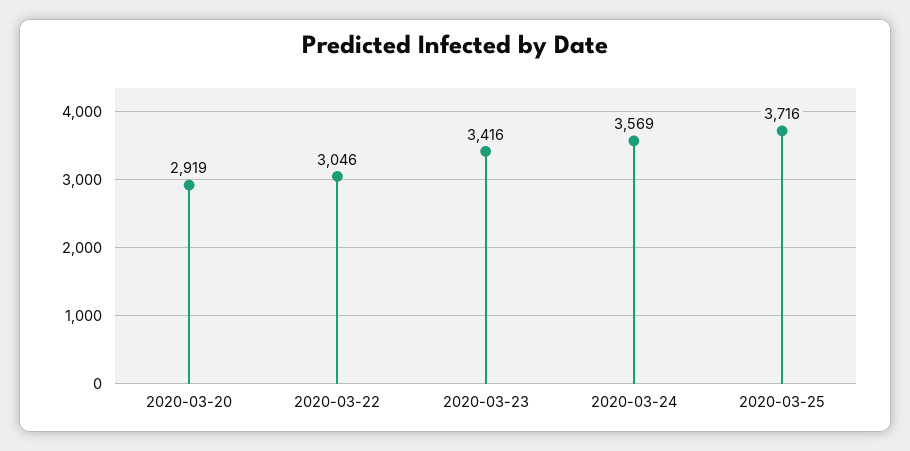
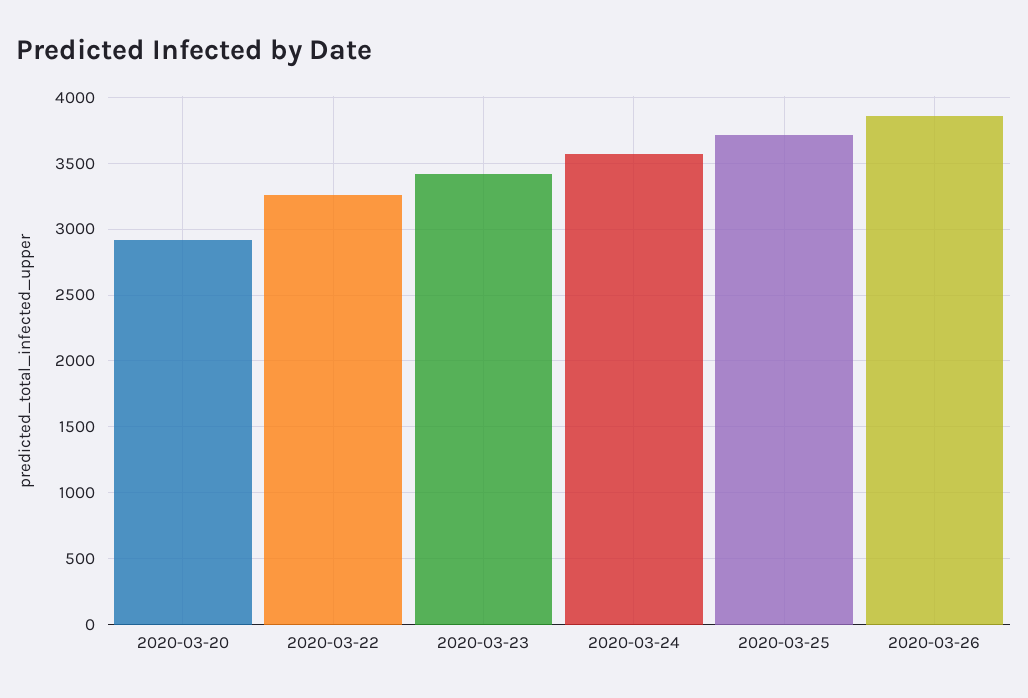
2020-03-22: 3046 -> 3250
2020-03-26: none -> 3850

